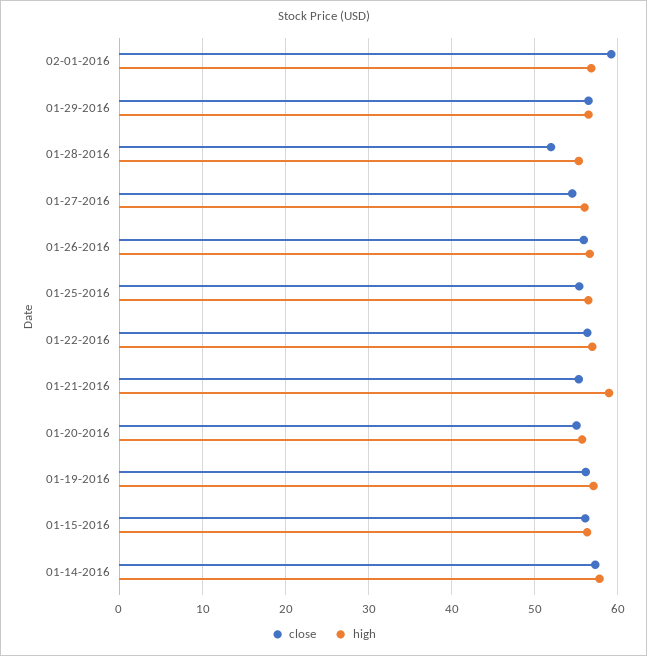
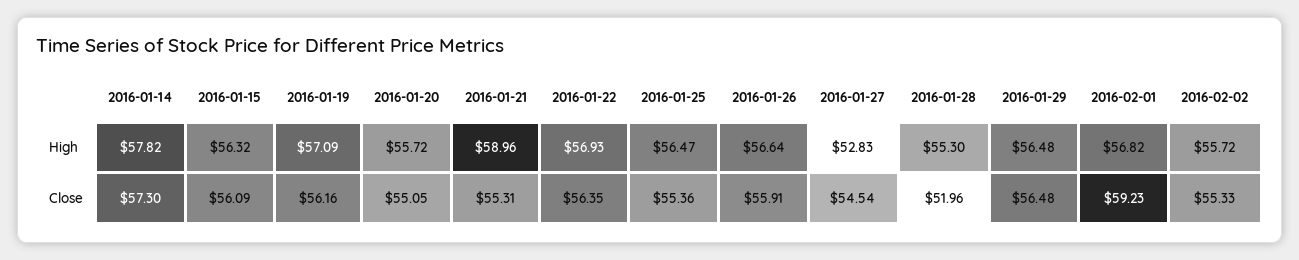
high, 01-27-2016: 56 -> 52.83
high, 2016-02-02: none -> 55.72
close, 2016-02-02: none -> 55.33

